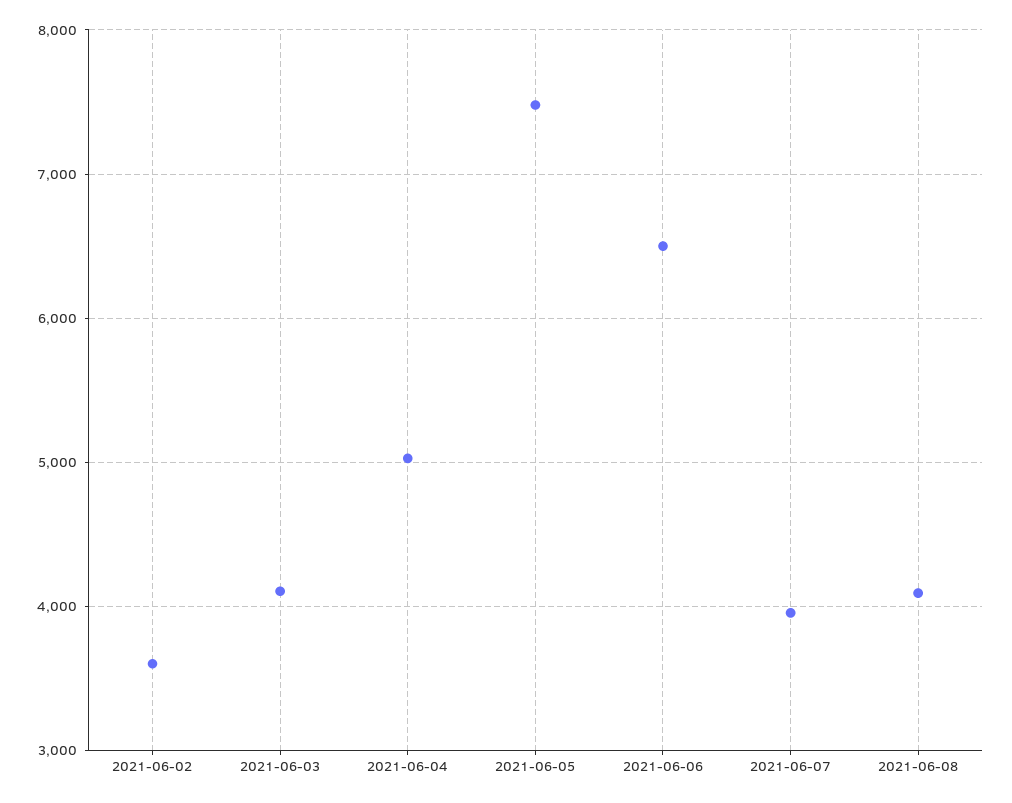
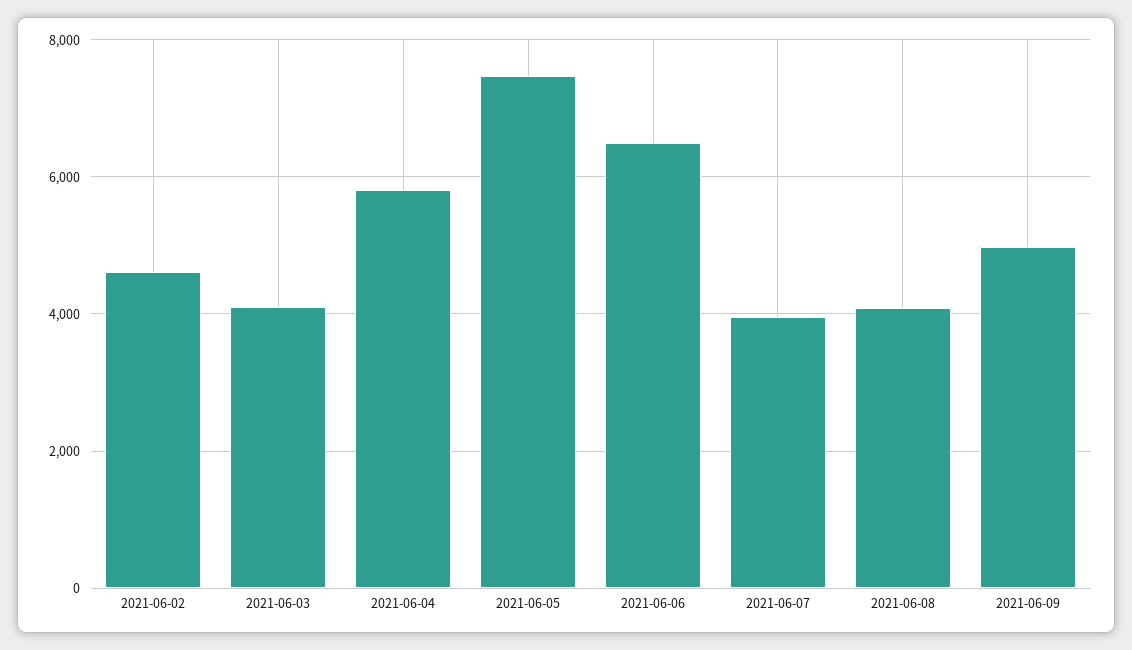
2021-06-02: 3600 -> 4600
2021-06-04: 5000 -> 5800
2021-06-09: none -> 5000

